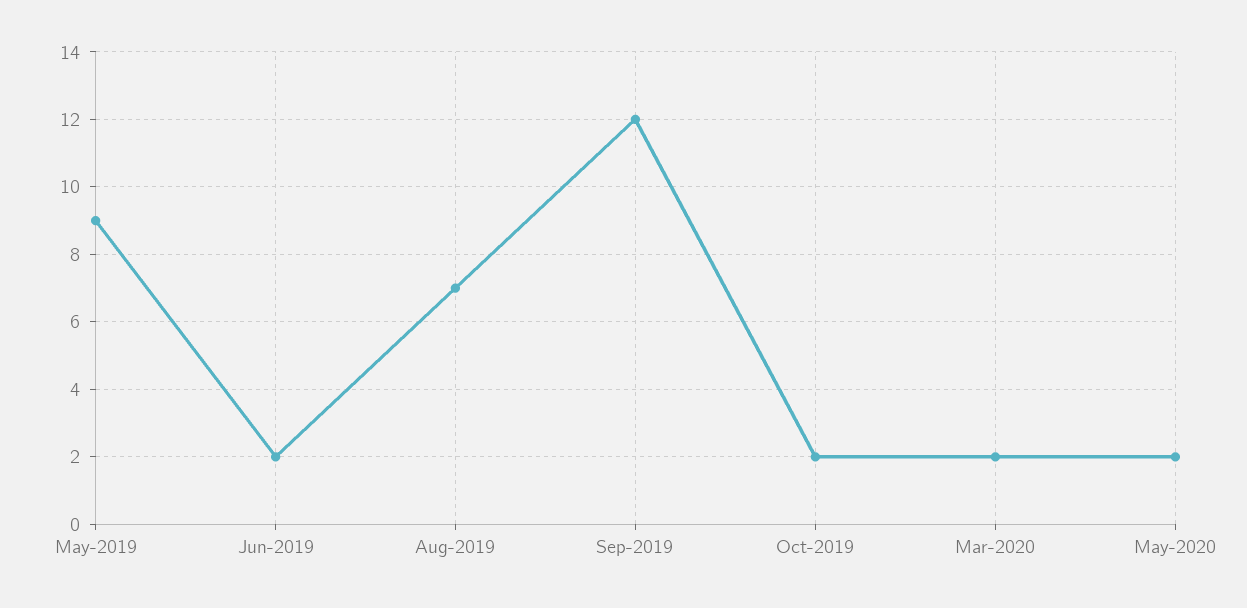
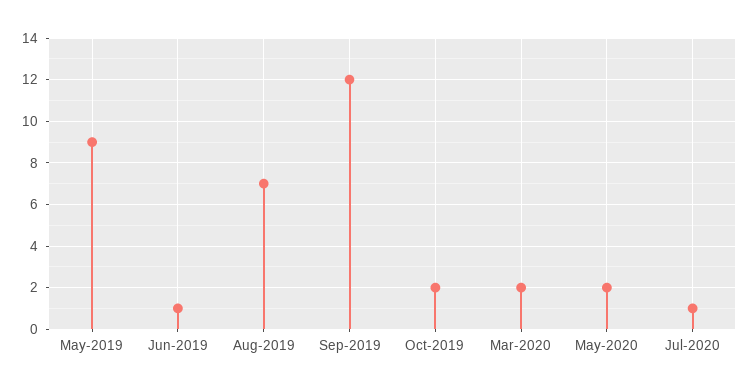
Jun-2019: 2 -> 1
Jul-2020: none -> 1

